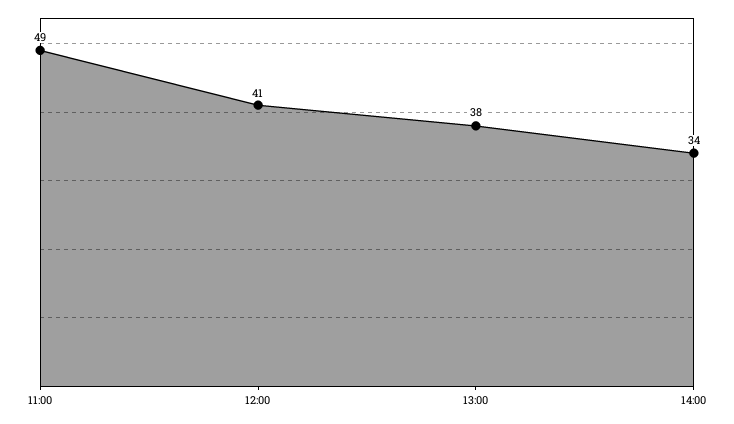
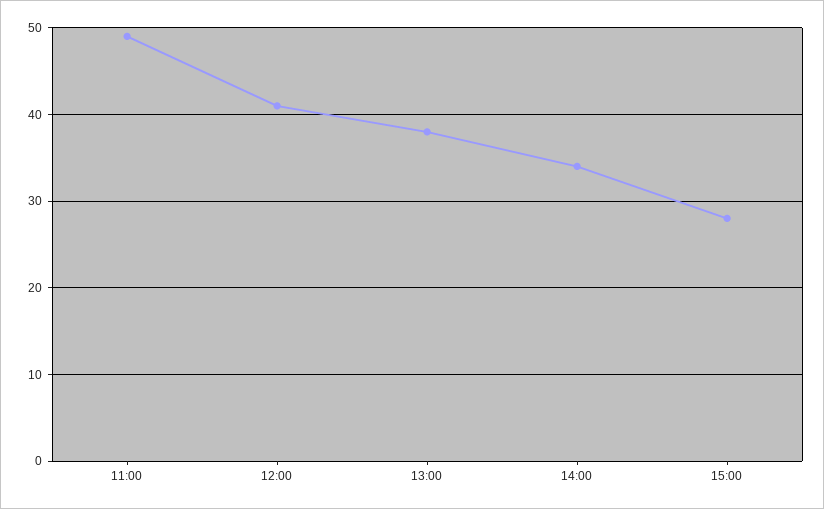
15:00: none -> 28

